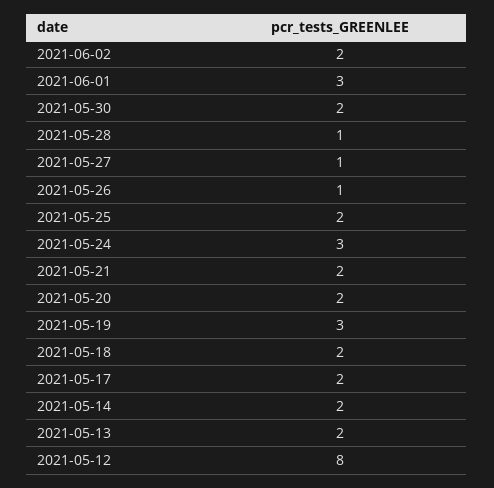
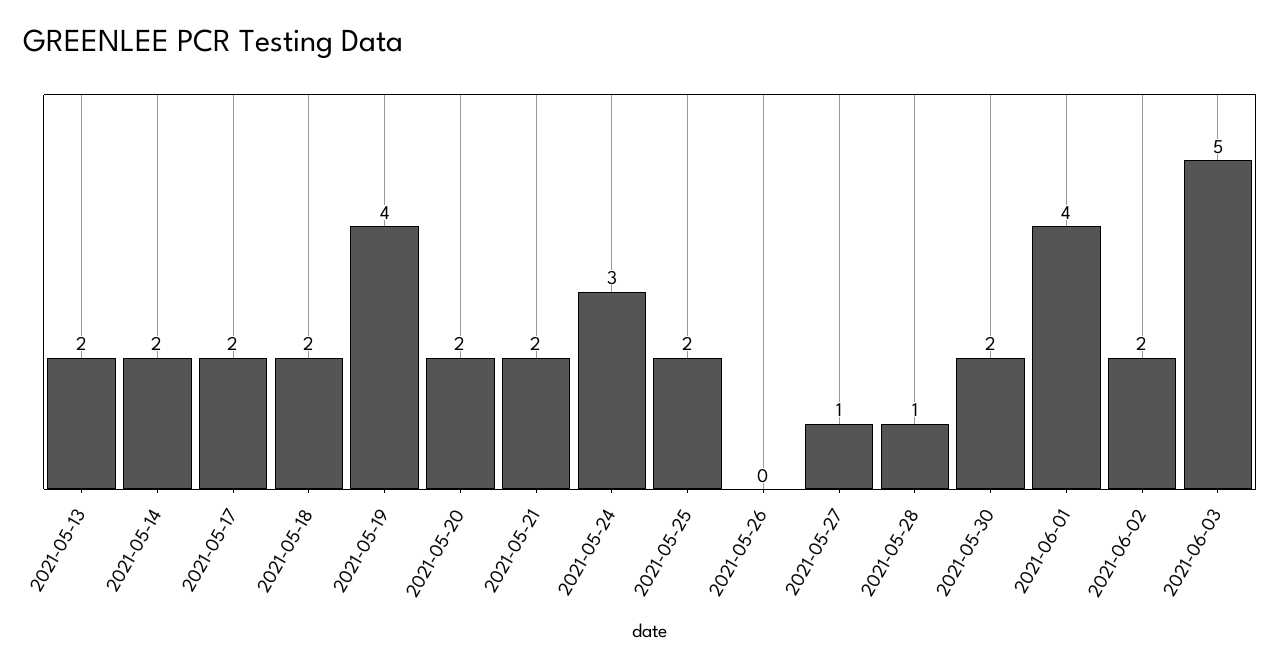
2021-06-01: 3 -> 4
2021-05-26: 1 -> 0
2021-05-19: 3 -> 4
2021-05-12: 8 -> none
2021-06-03: none -> 5

